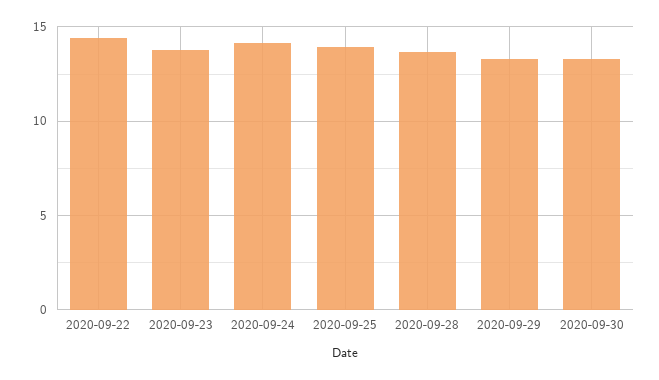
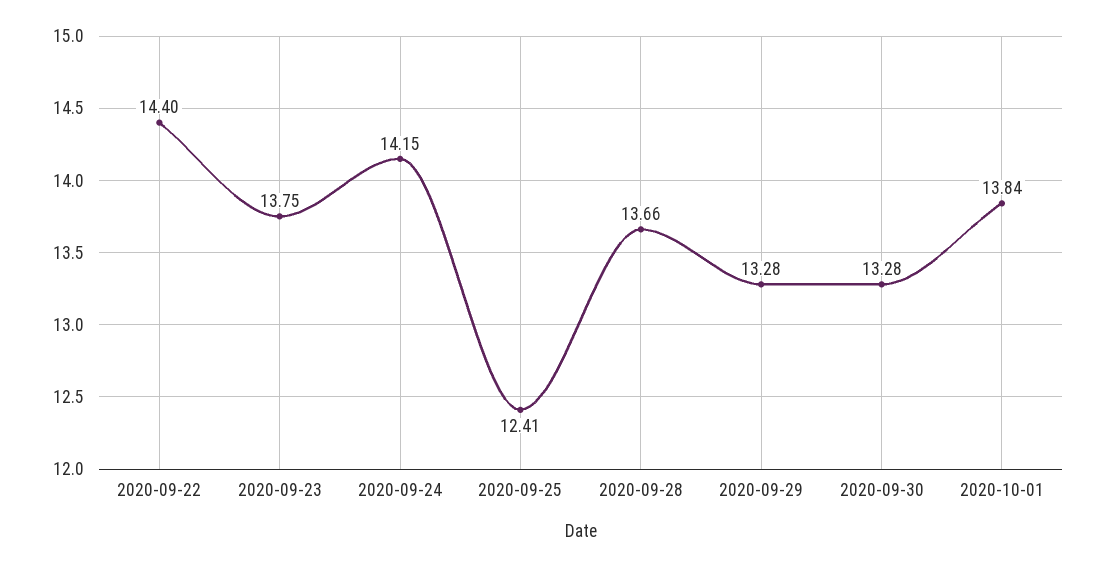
2020-09-25: 14 -> 12.41
2020-10-01: none -> 13.84

